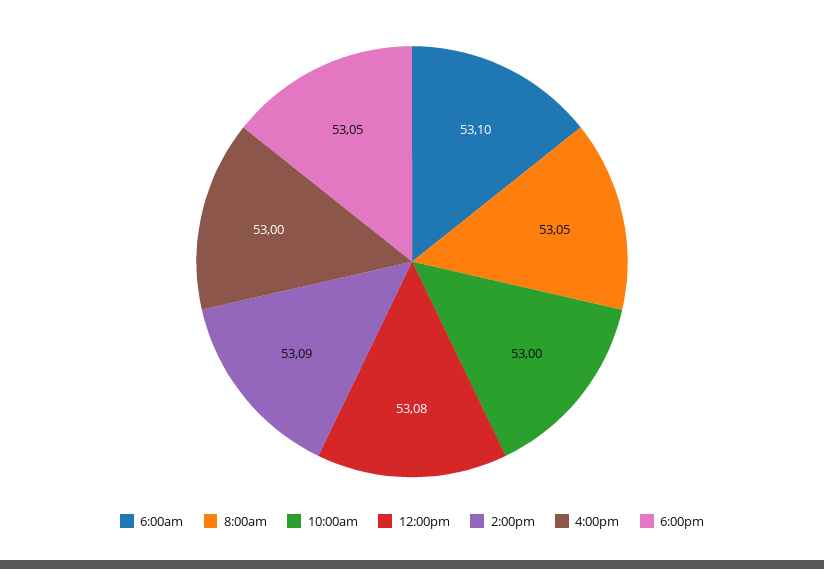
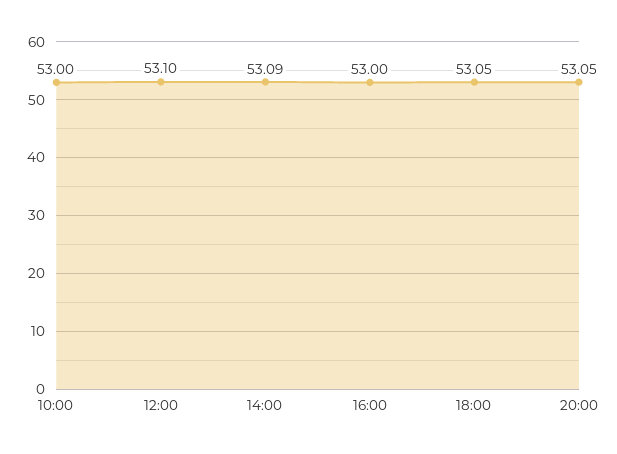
6:00am: 53.1 -> none
8:00am: 53.05 -> none
12:00pm: 53.08 -> 53.1
20:00: none -> 53.05

